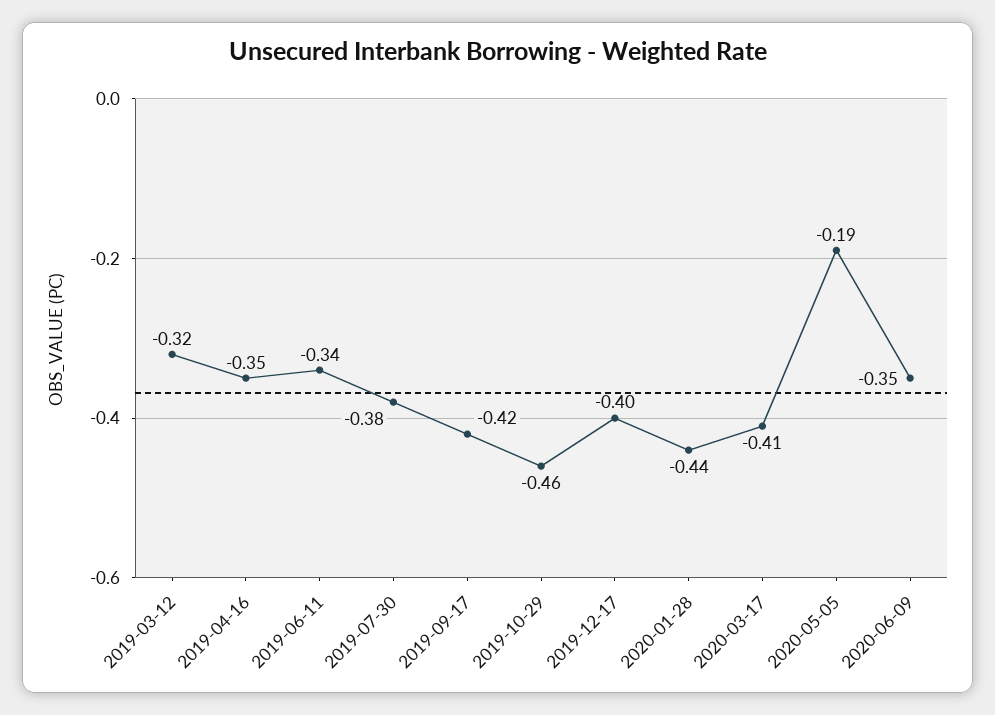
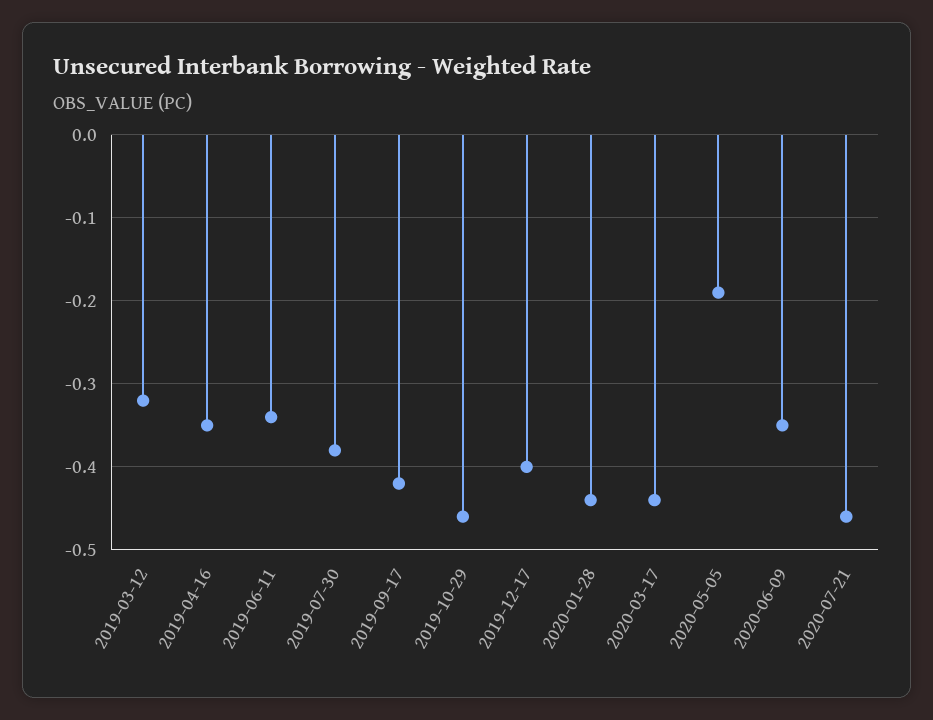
2020-03-17: -0.41 -> -0.44
2020-07-21: none -> -0.46

